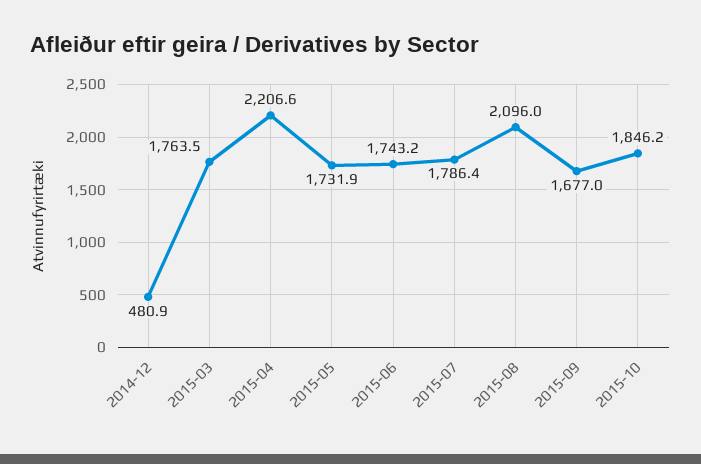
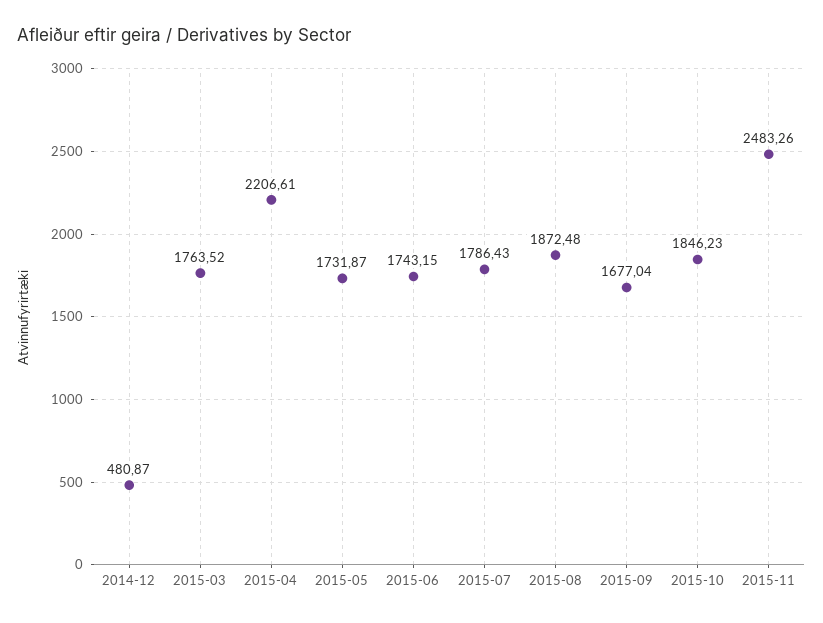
2015-08: 2096 -> 1872.48
2015-11: none -> 2483.26

